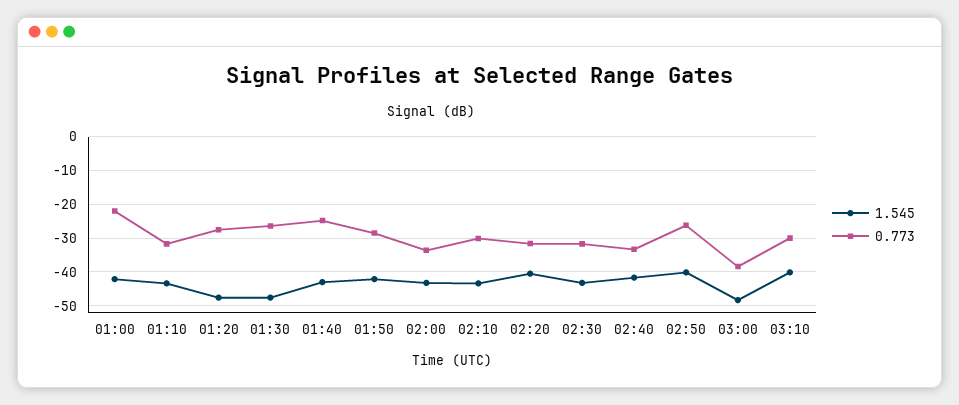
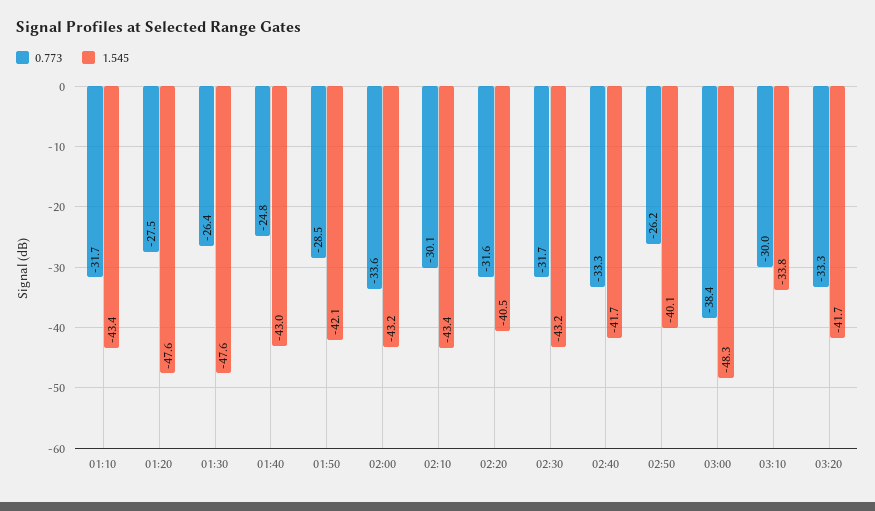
1.545, 01:00: -42 -> none
0.773, 01:00: -22 -> none
1.545, 03:10: -40 -> -33.8
0.773, 03:20: none -> -33.3
1.545, 03:20: none -> -41.7

